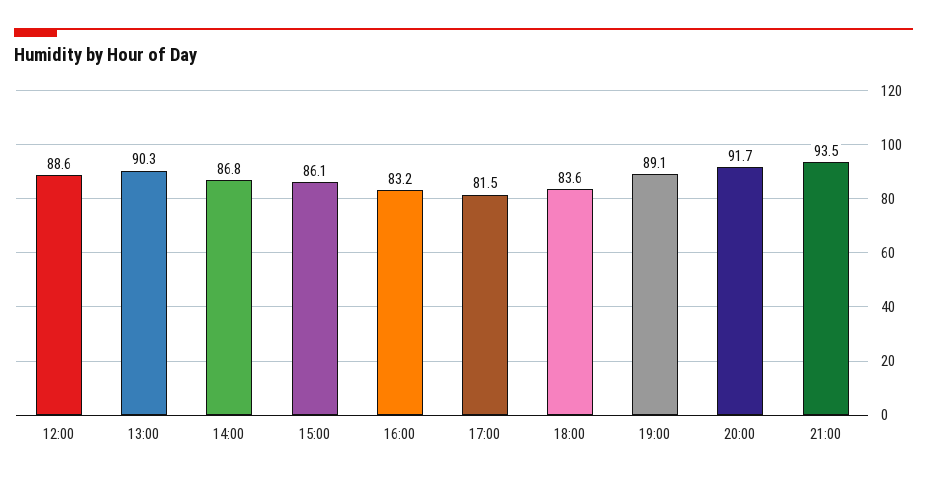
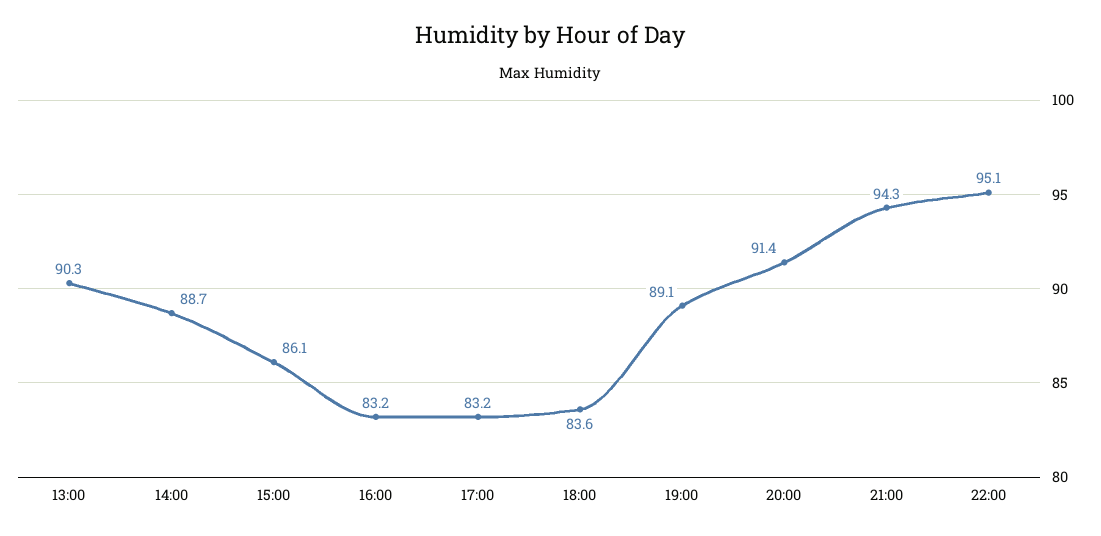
12:00: 88.6 -> none
14:00: 86.8 -> 88.7
17:00: 81.5 -> 83.2
20:00: 91.7 -> 91.4
21:00: 93.5 -> 94.3
22:00: none -> 95.1

